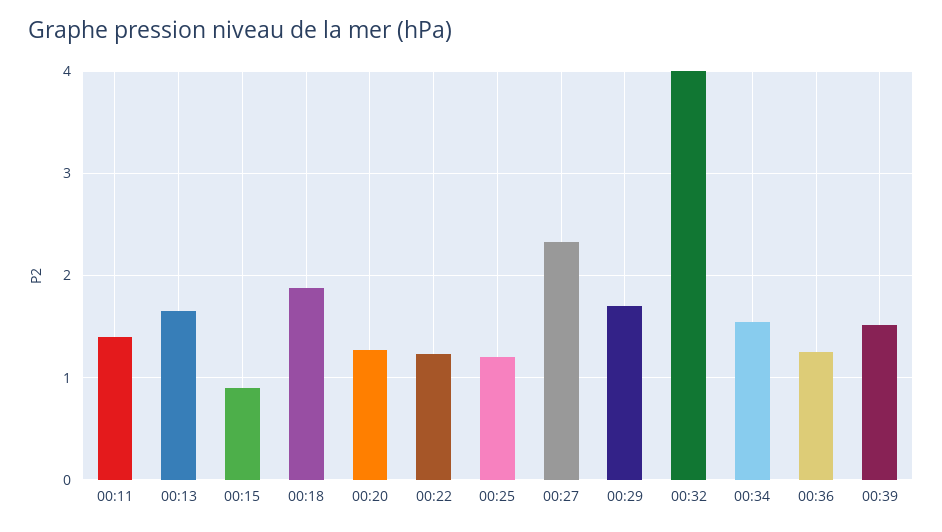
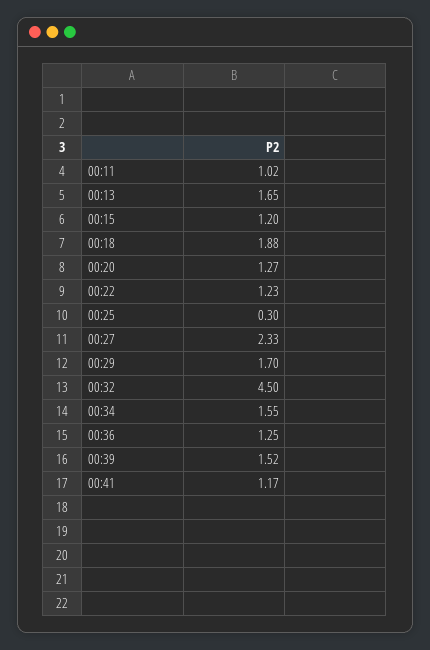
00:11: 1.4 -> 1.02
00:15: 0.9 -> 1.2
00:25: 1.2 -> 0.3
00:32: 4 -> 4.5
00:41: none -> 1.17

